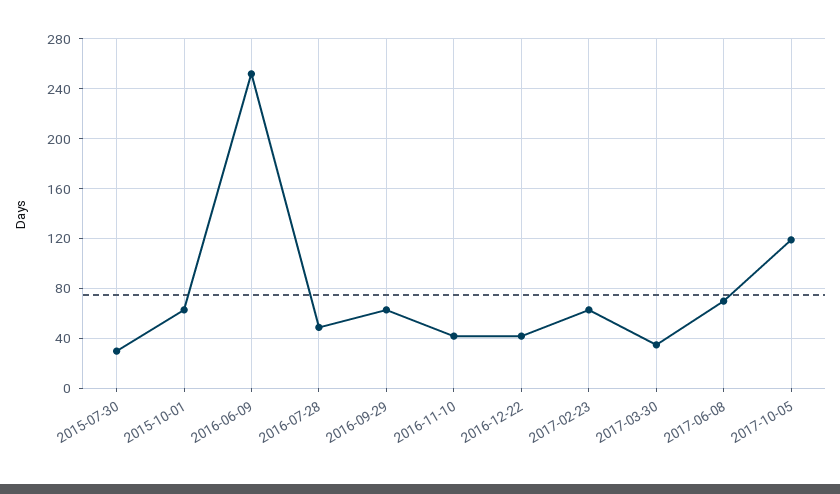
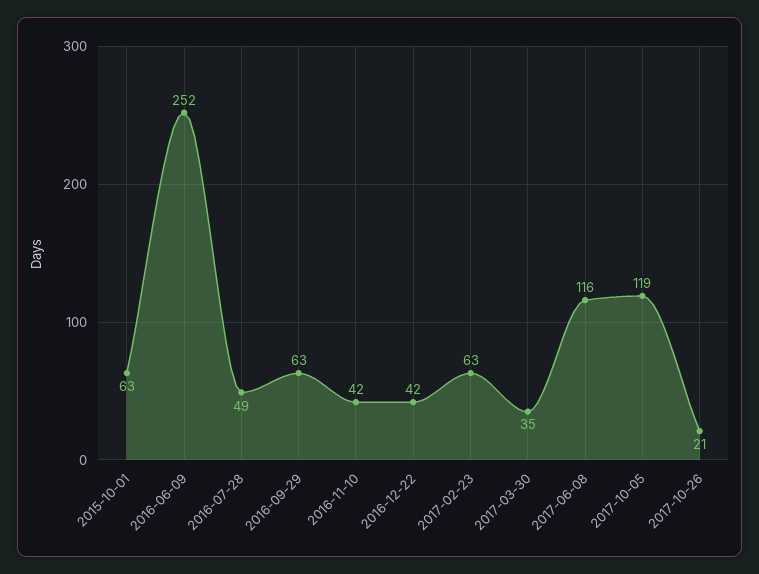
2015-07-30: 30 -> none
2017-06-08: 70 -> 116
2017-10-26: none -> 21

